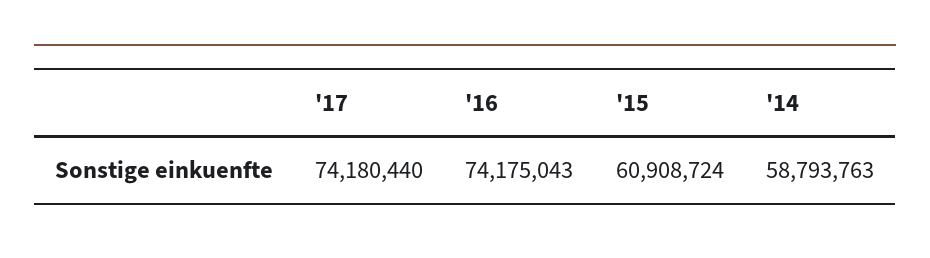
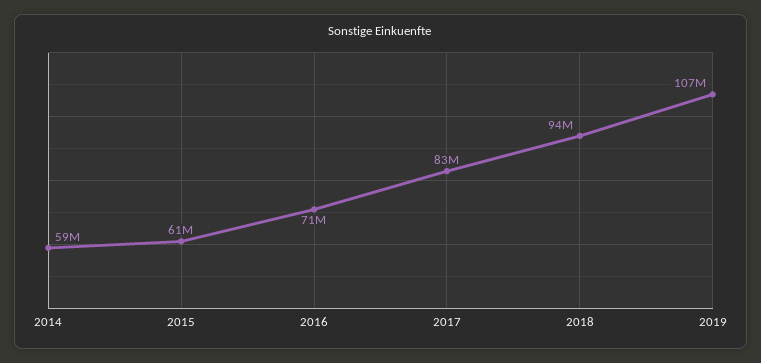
'17: 74180440 -> 83000000
'16: 74175043 -> 71000000
2018: none -> 94000000
2019: none -> 107000000

